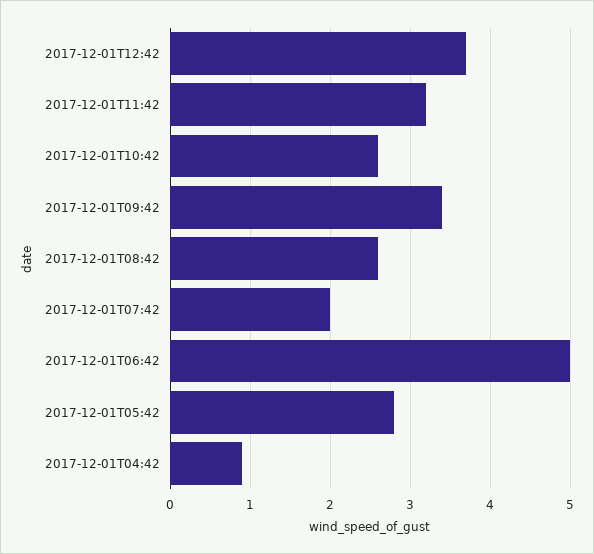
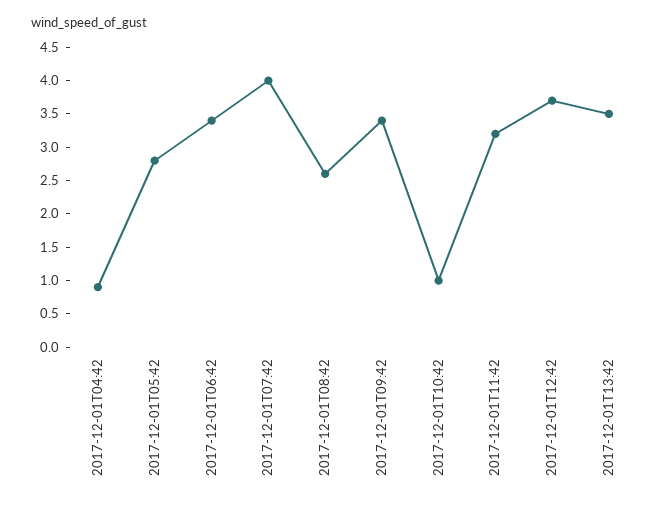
2017-12-01T10:42: 2.6 -> 1
2017-12-01T07:42: 2 -> 4
2017-12-01T06:42: 5 -> 3.5
2017-12-01T13:42: none -> 3.5

